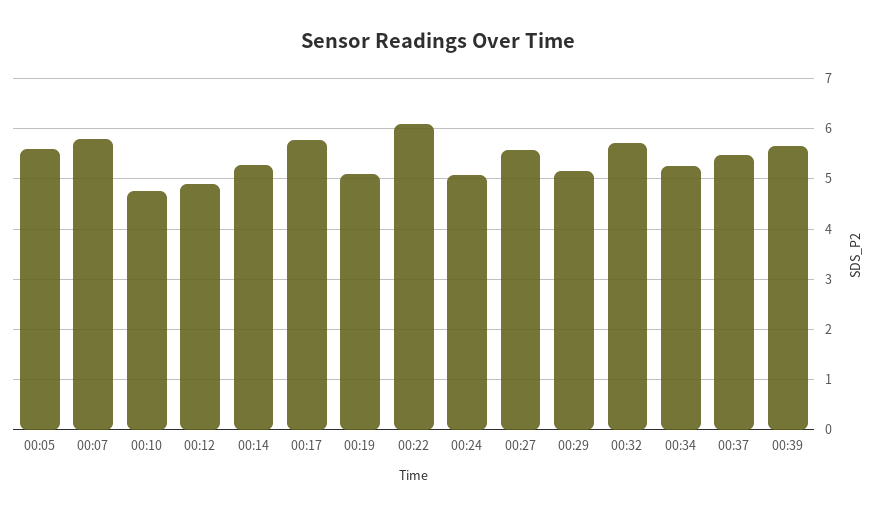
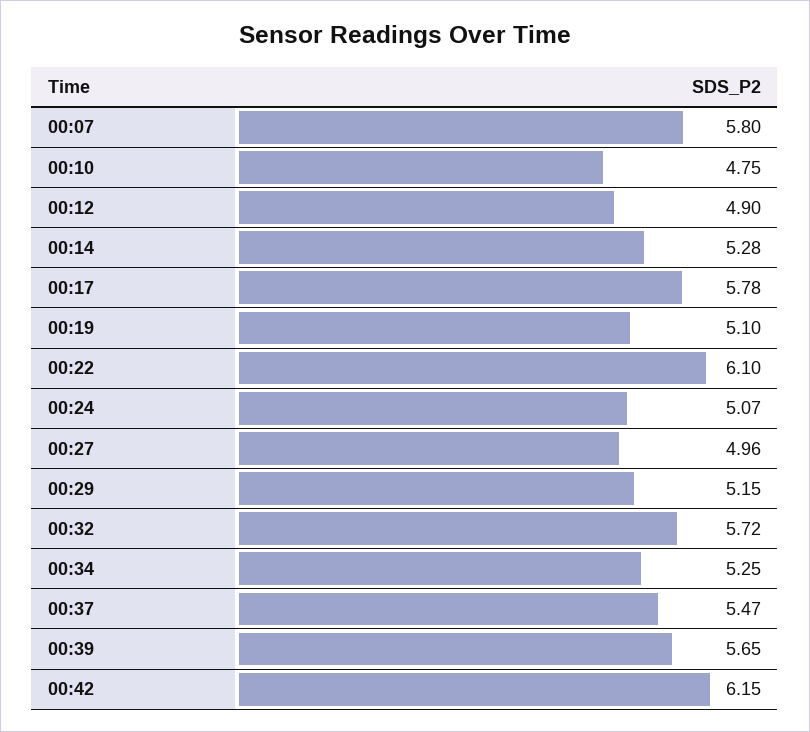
00:05: 5.6 -> none
00:27: 5.6 -> 4.96
00:42: none -> 6.15

